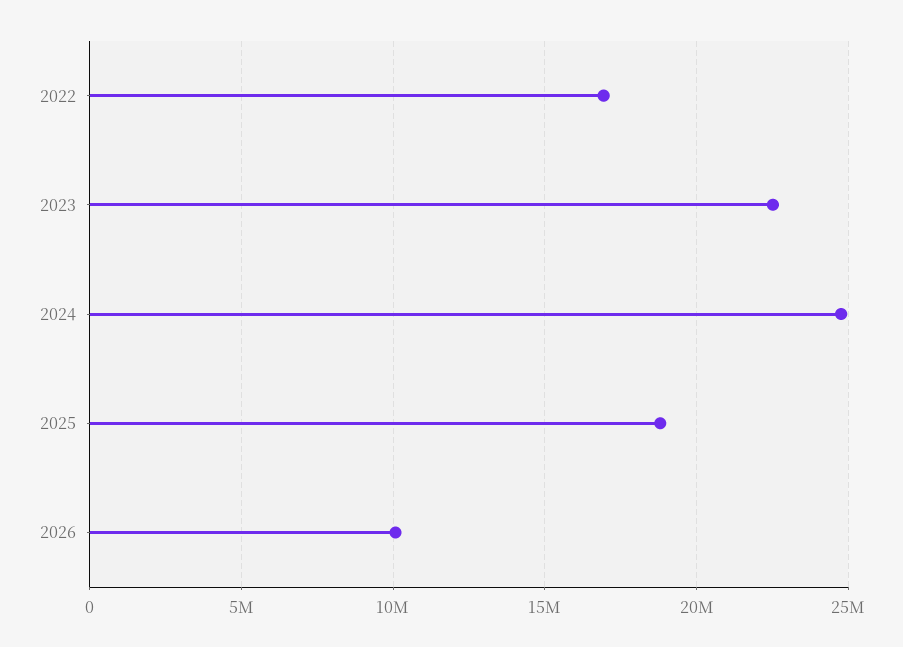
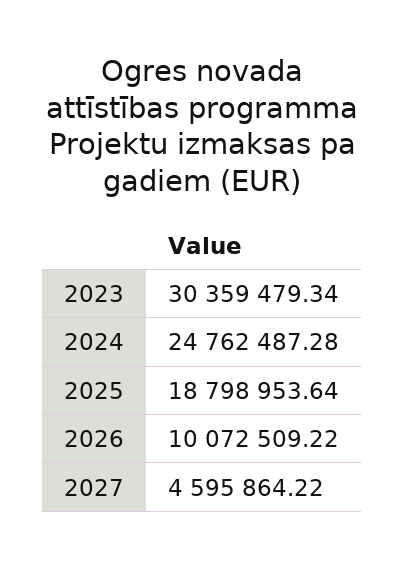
2022: 17000000 -> none
2023: 22500000 -> 30359479.34
2027: none -> 4595864.22

